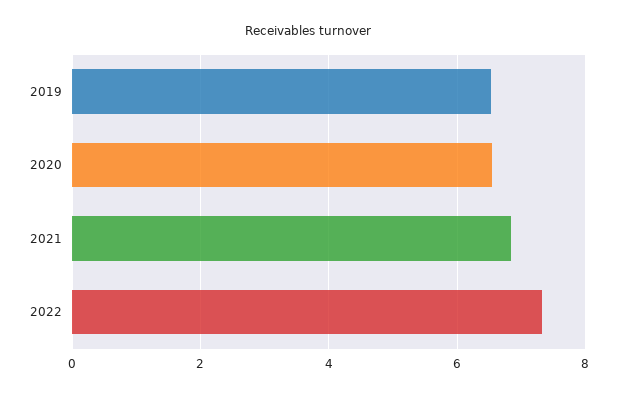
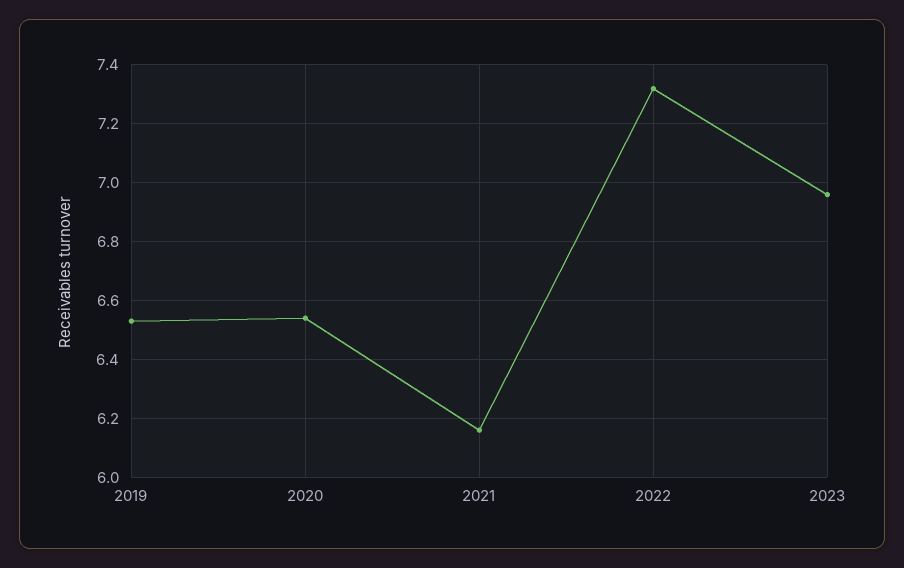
2021: 6.8 -> 6.15
2023: none -> 6.95

